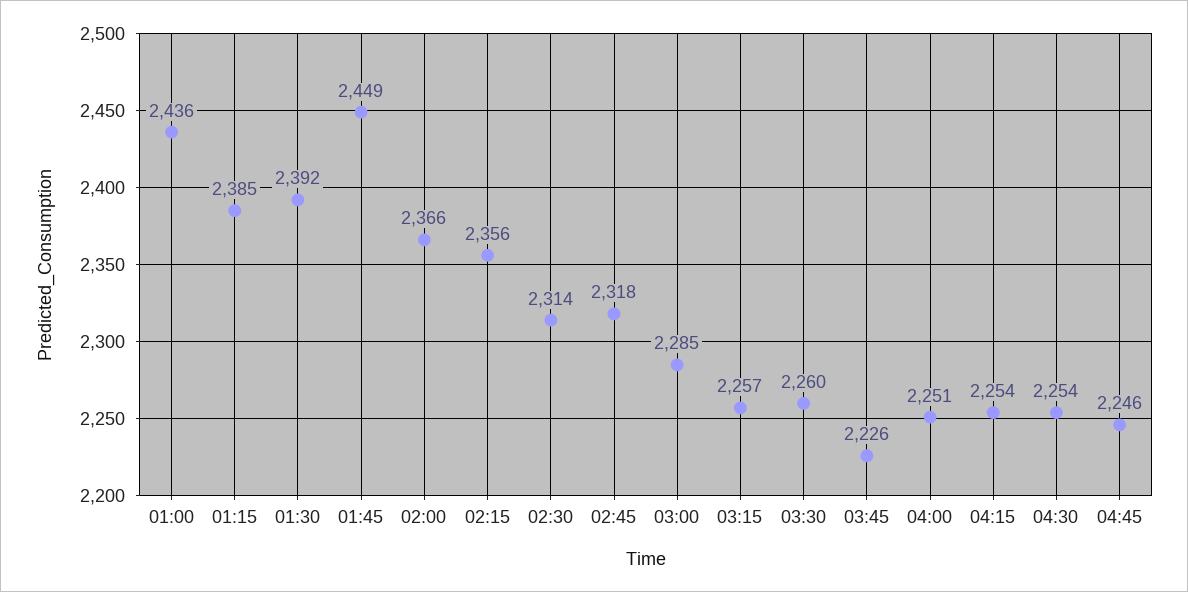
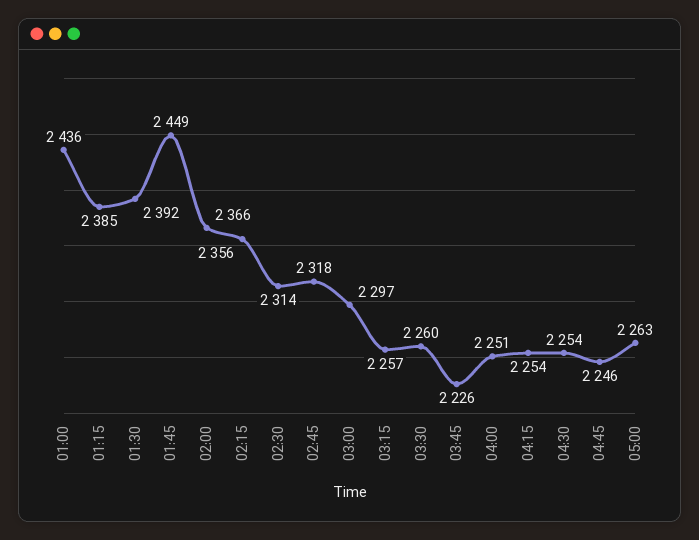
03:00: 2285 -> 2297
05:00: none -> 2263

